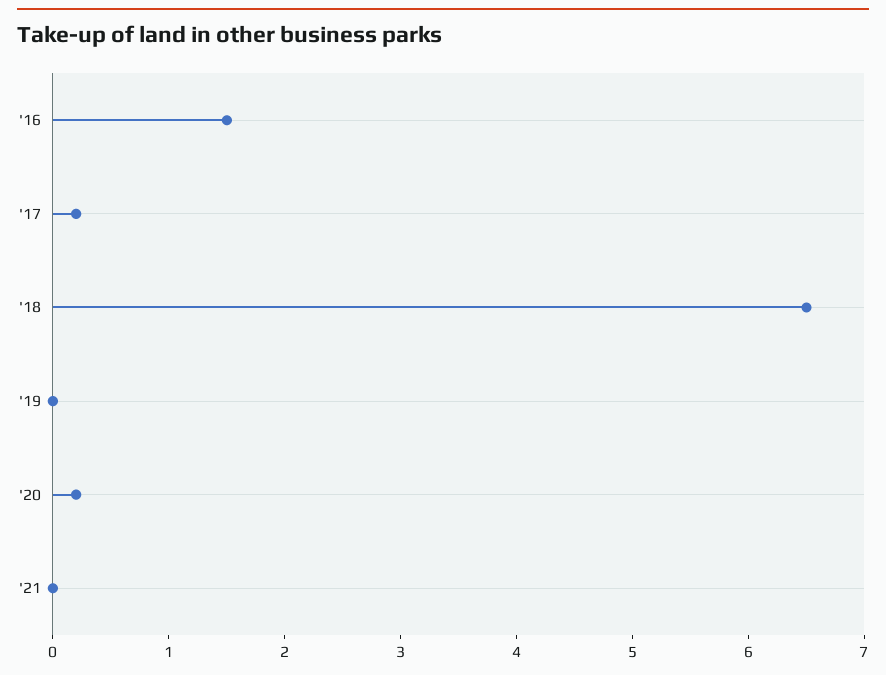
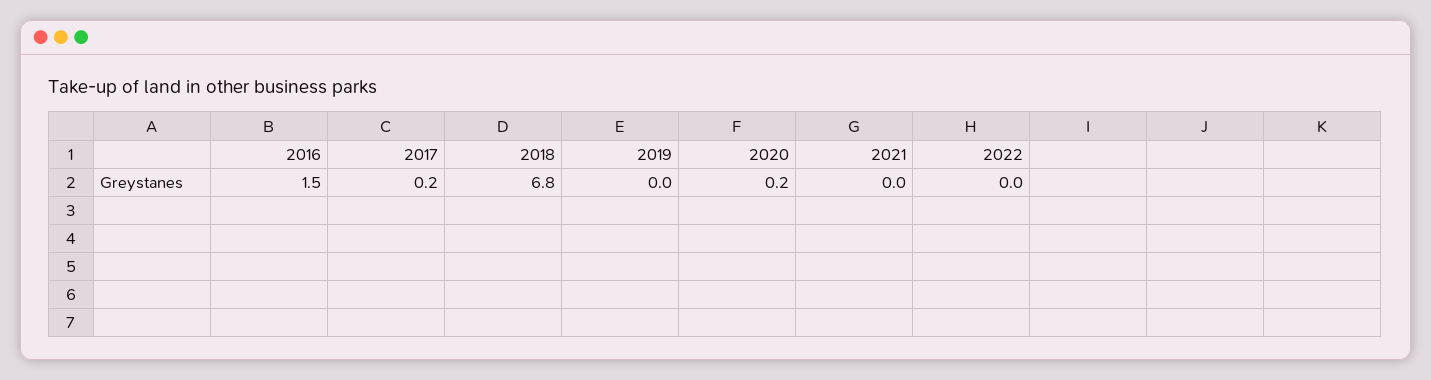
'18: 6.5 -> 6.8
2022: none -> 0

